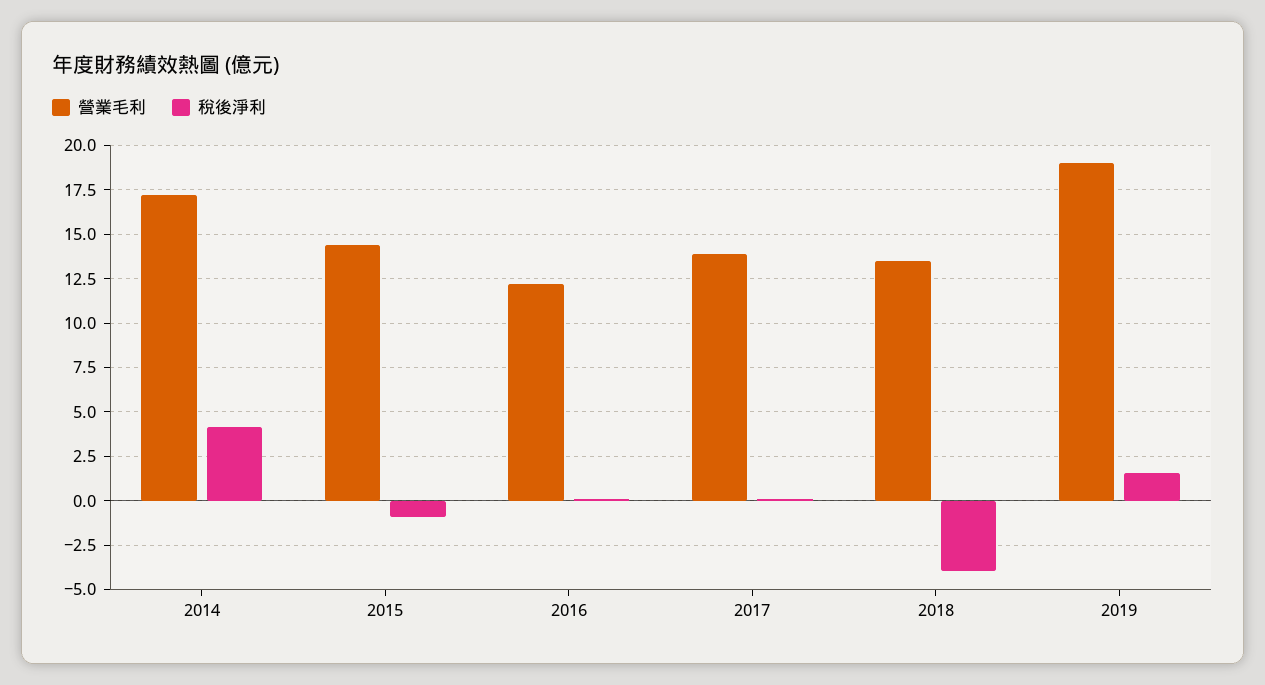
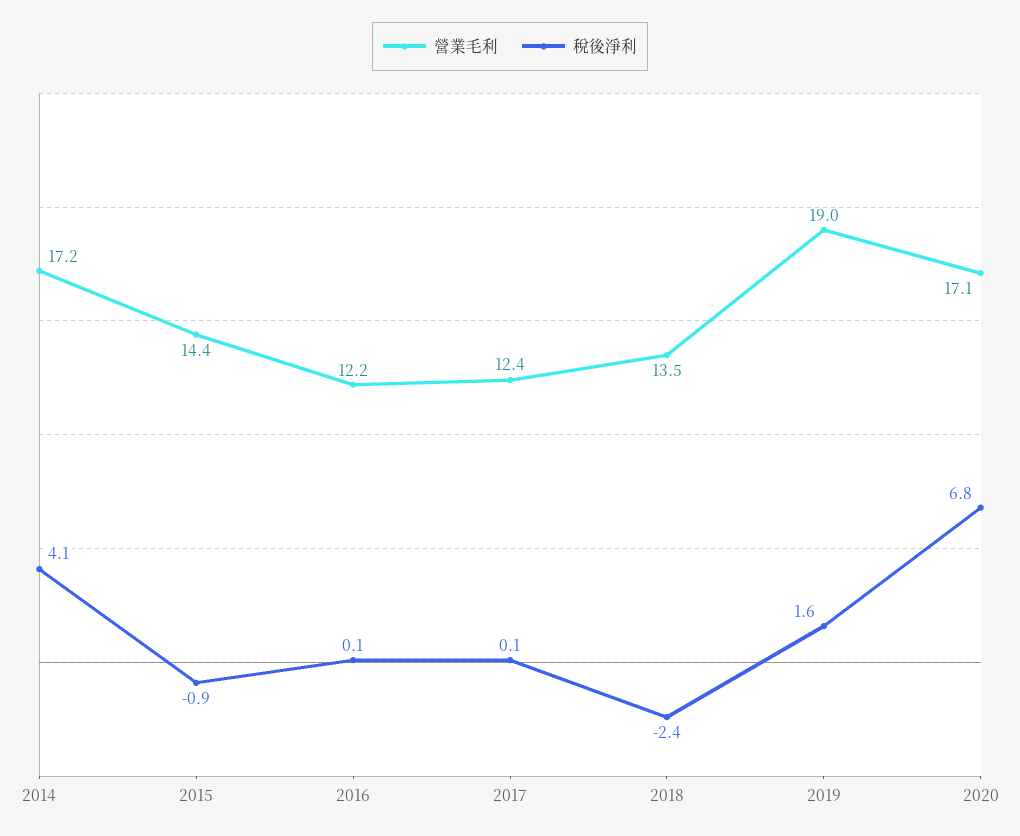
營業毛利, 2017: 14 -> 12.4
稅後淨利, 2018: -4 -> -2.4
營業毛利, 2020: none -> 17.1
稅後淨利, 2020: none -> 6.8

